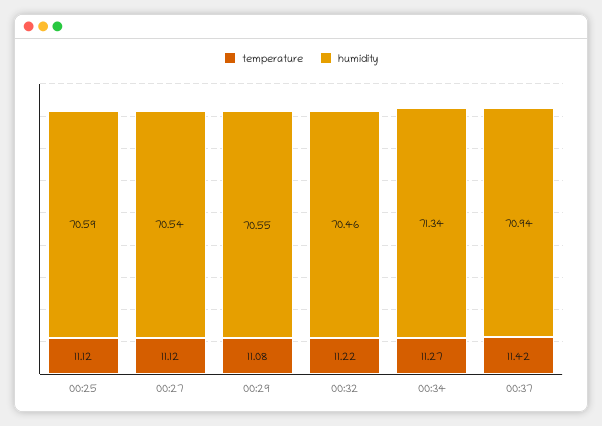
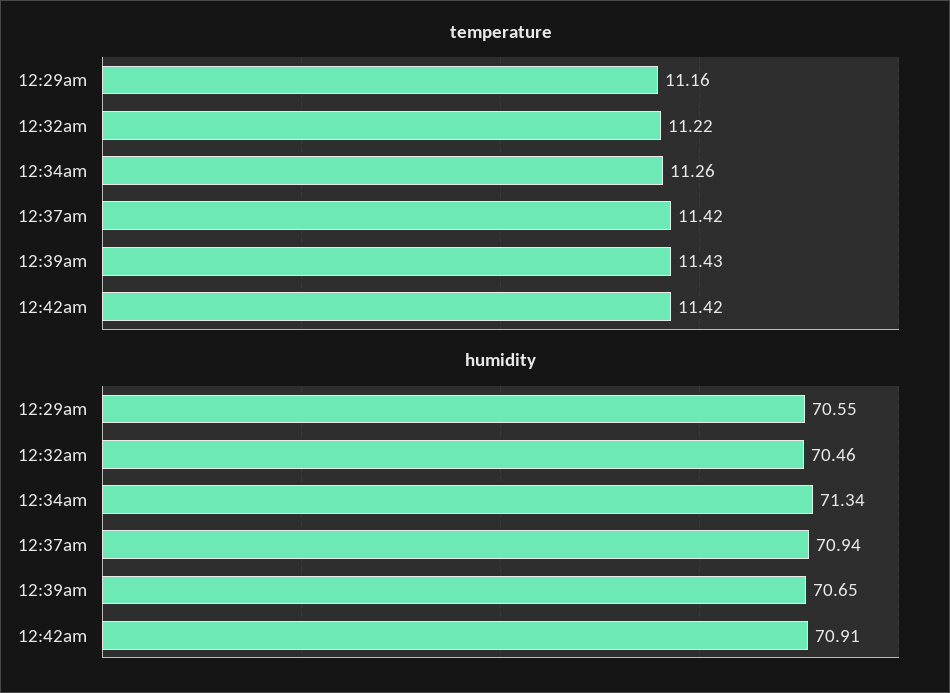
temperature, 00:25: 11.12 -> none
humidity, 00:25: 70.59 -> none
temperature, 00:27: 11.12 -> none
humidity, 00:27: 70.54 -> none
temperature, 00:29: 11.08 -> 11.16
temperature, 00:34: 11.27 -> 11.26
temperature, 12:39am: none -> 11.43
temperature, 12:42am: none -> 11.42
humidity, 12:39am: none -> 70.65
humidity, 12:42am: none -> 70.91

